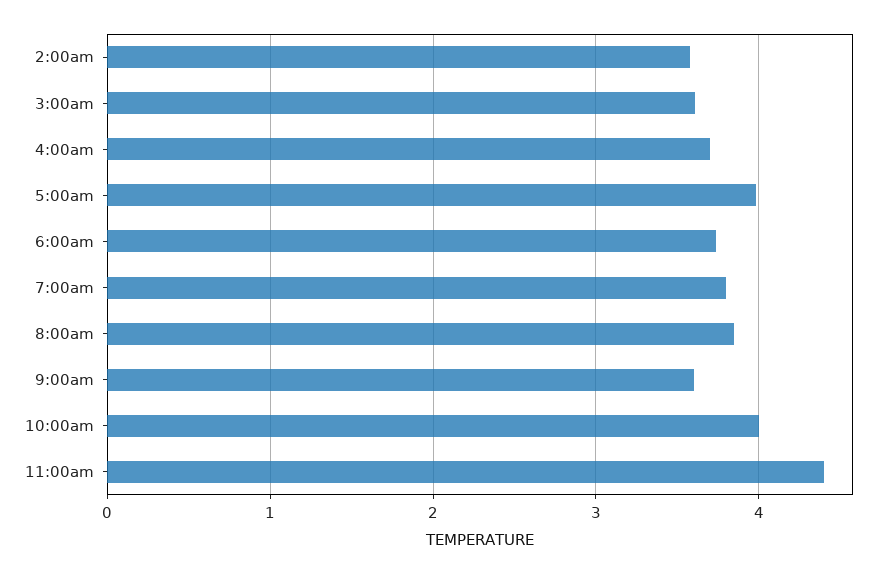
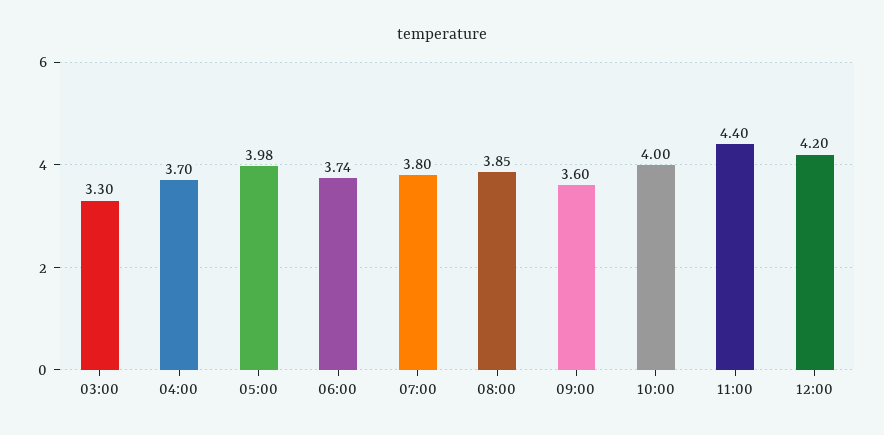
2:00am: 3.6 -> none
3:00am: 3.6 -> 3.3
12:00: none -> 4.2

